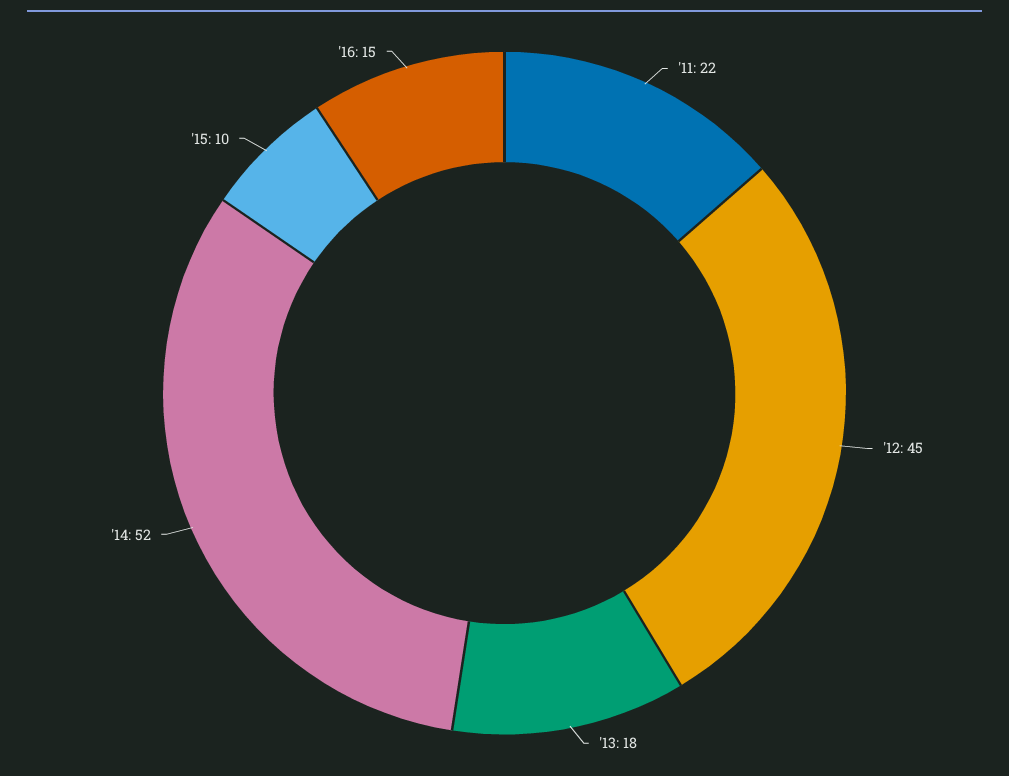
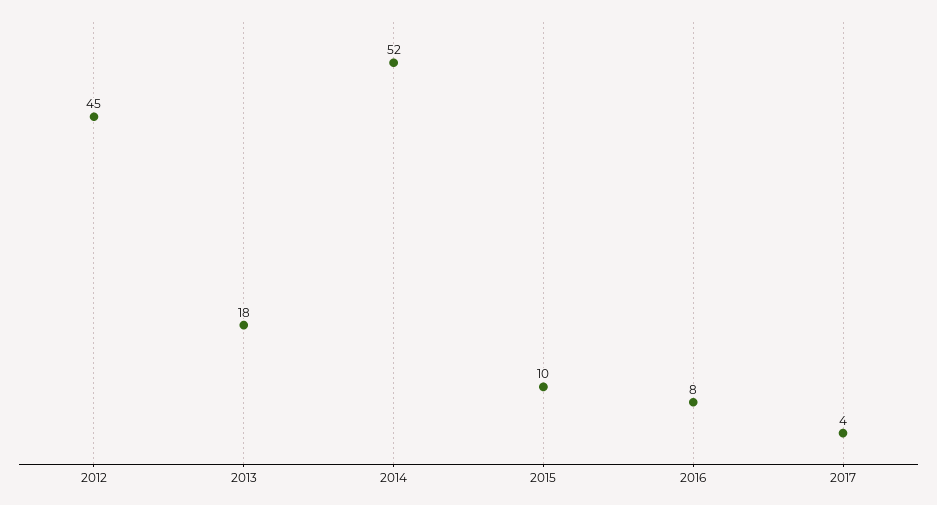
'11: 22 -> none
'16: 15 -> 8
2017: none -> 4

